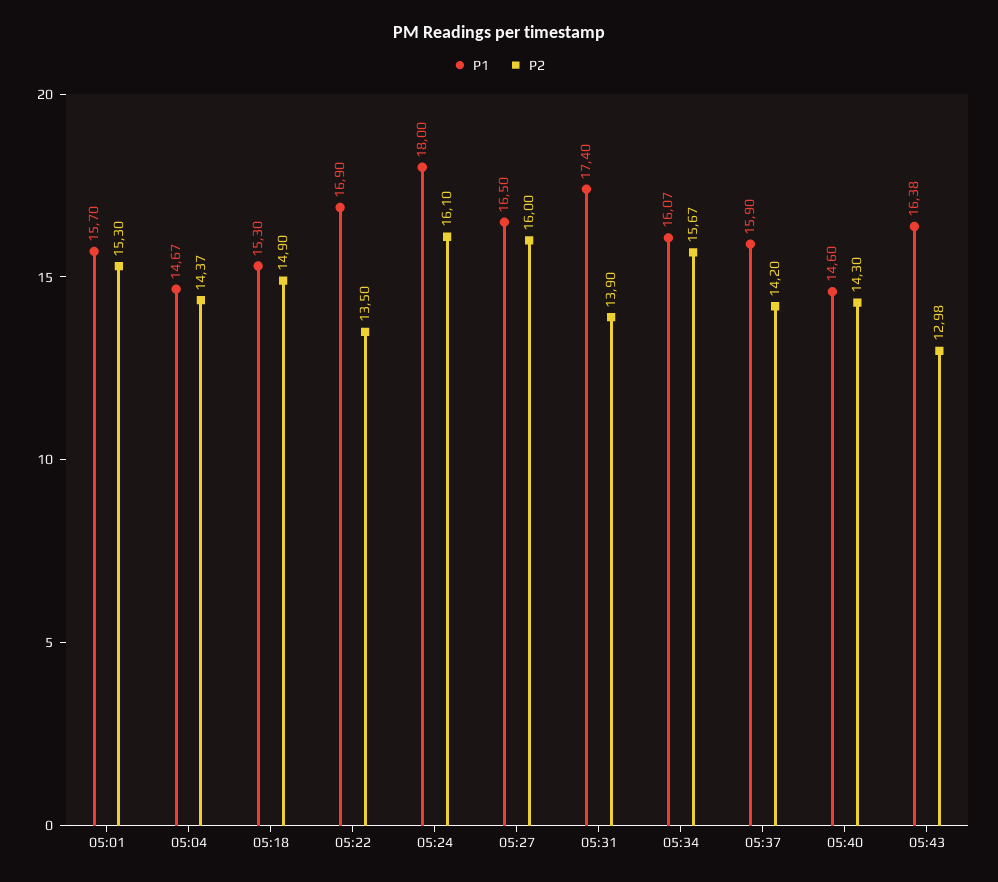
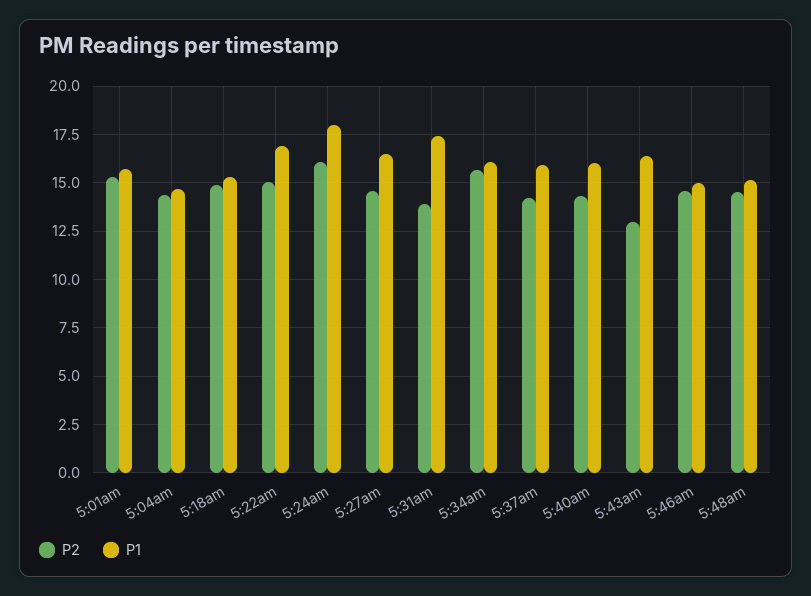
P2, 05:22: 13.5 -> 15
P2, 05:27: 16 -> 14.5
P1, 05:40: 14.6 -> 16
P2, 5:46am: none -> 14.5
P1, 5:46am: none -> 15
P2, 5:48am: none -> 14.5
P1, 5:48am: none -> 15

